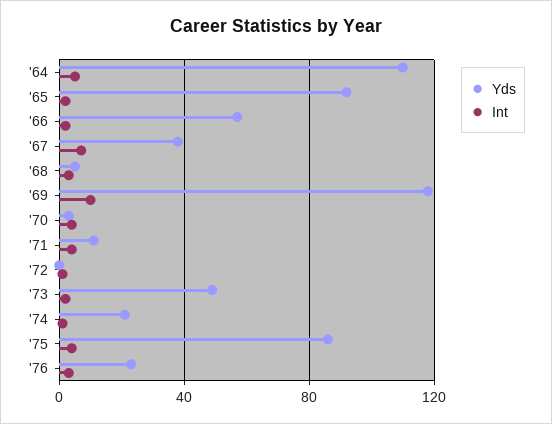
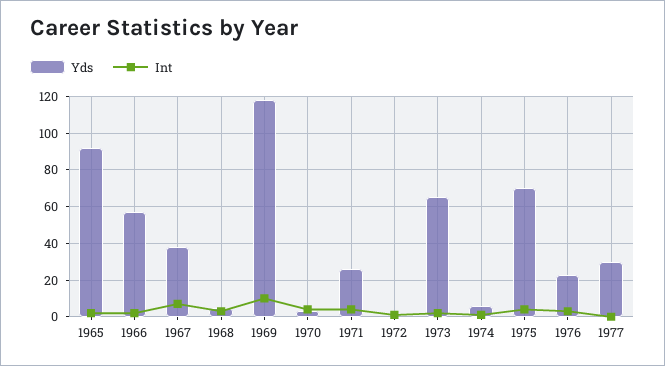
Yds, '64: 110 -> none
Int, '64: 5 -> none
Yds, '71: 10 -> 25
Yds, '73: 50 -> 65
Yds, '74: 20 -> 5
Yds, '75: 85 -> 70
Yds, 1977: none -> 30
Int, 1977: none -> 0

